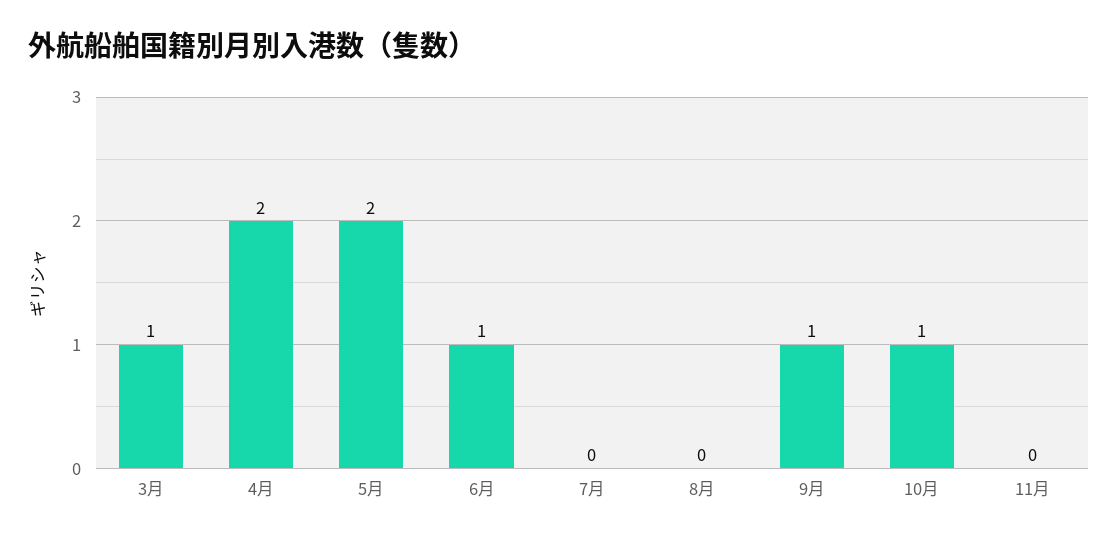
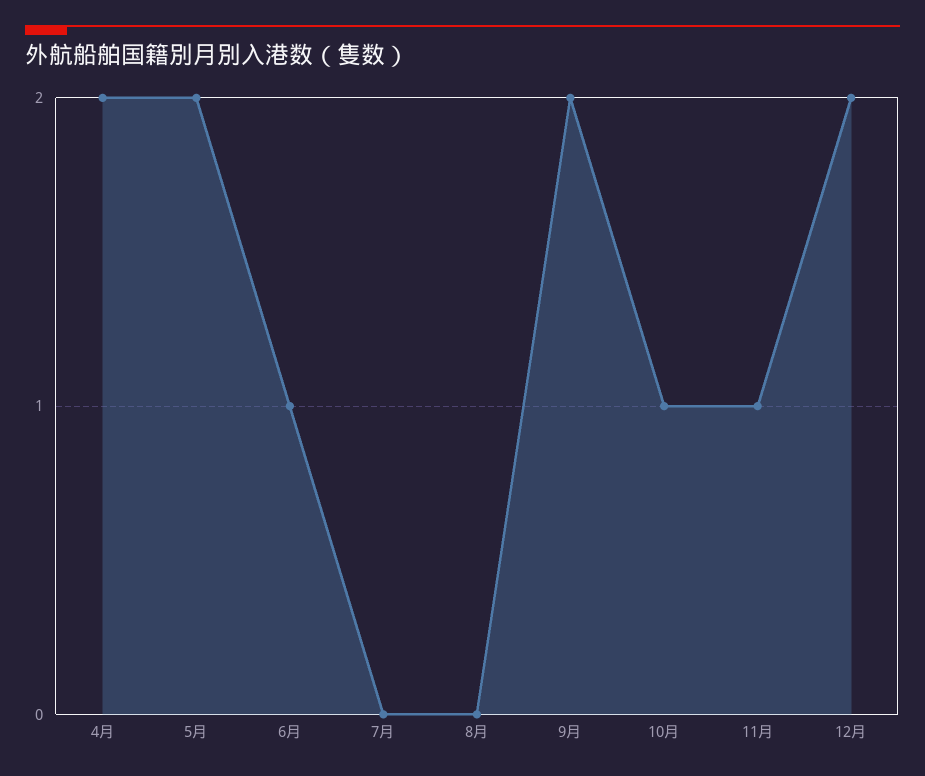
3月: 1 -> none
9月: 1 -> 2
11月: 0 -> 1
12月: none -> 2

